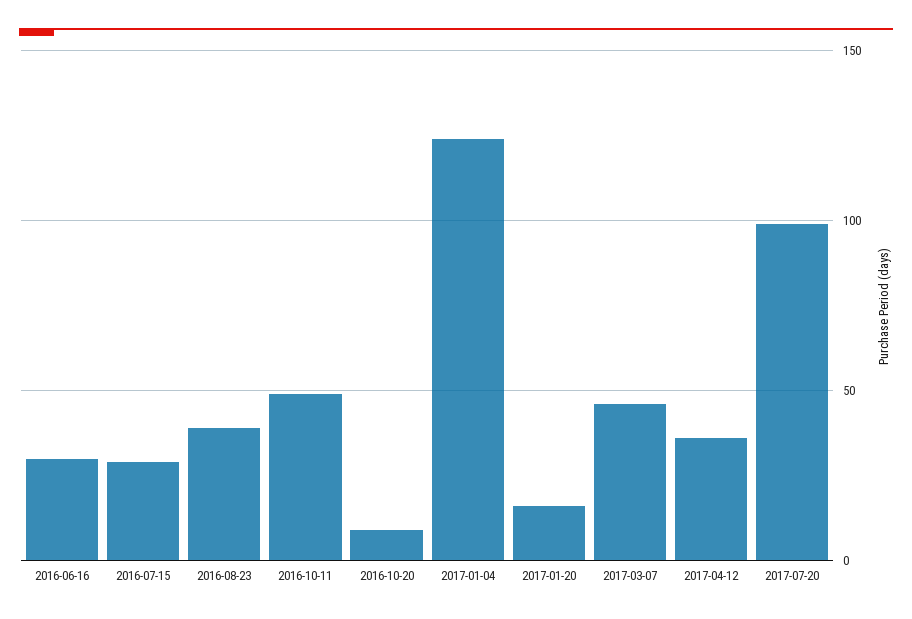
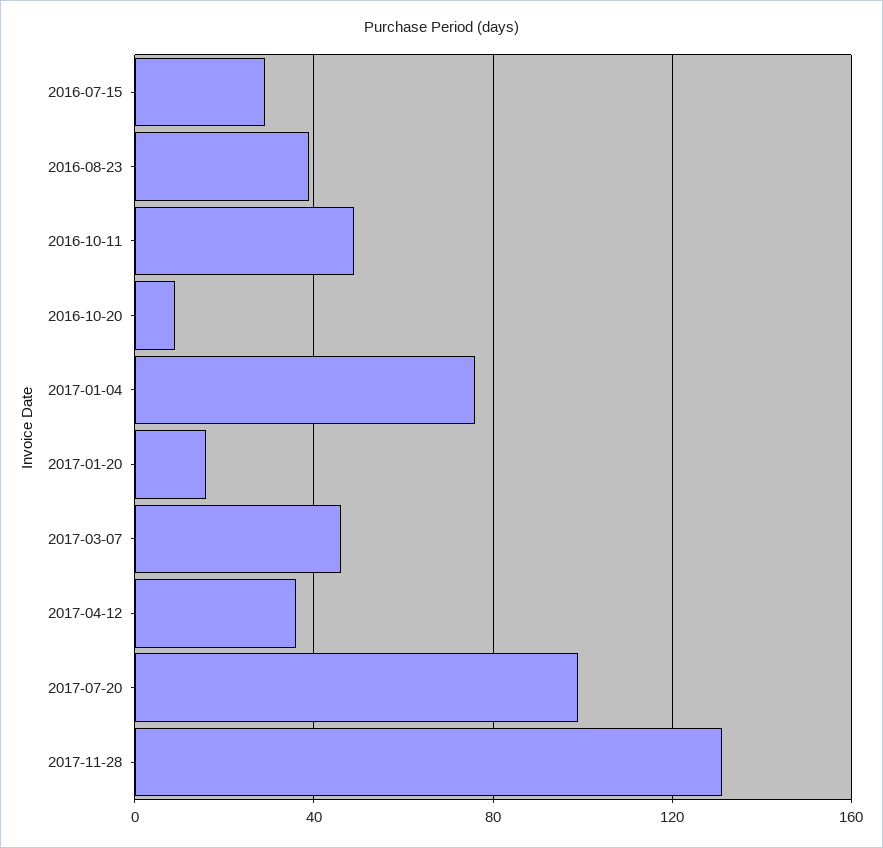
2016-06-16: 30 -> none
2017-01-04: 125 -> 75
2017-11-28: none -> 130

